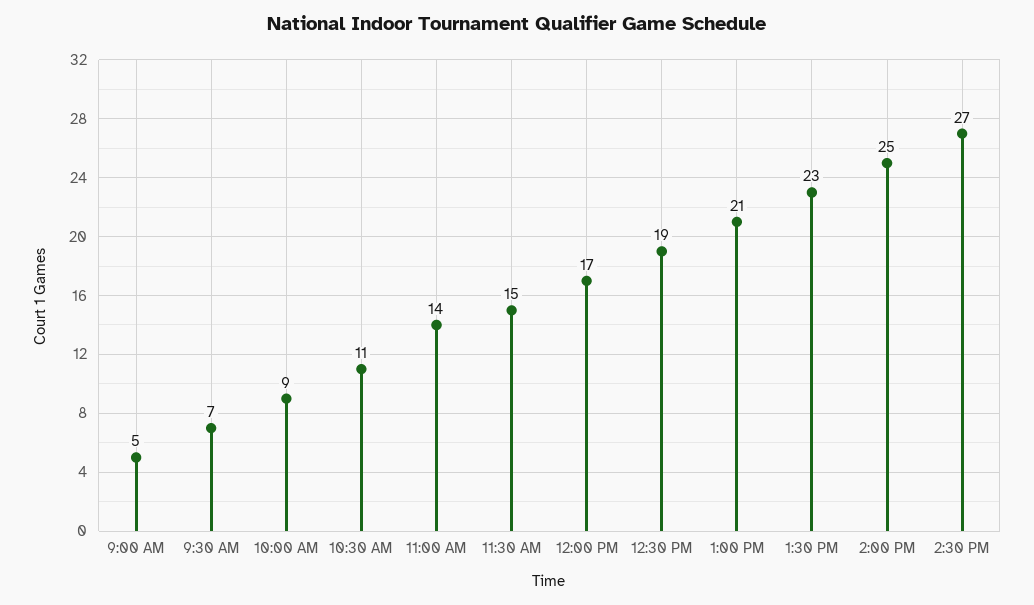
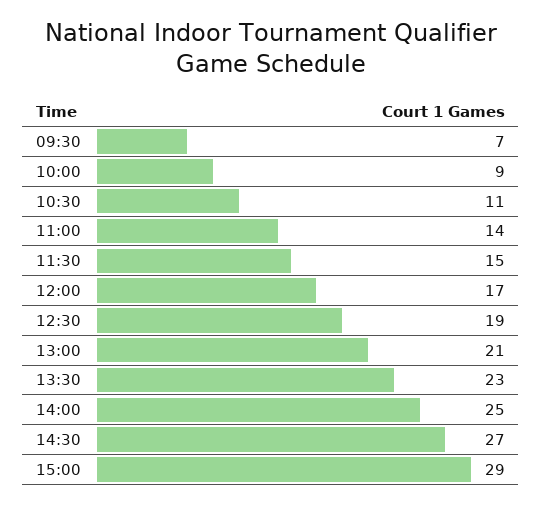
9:00 AM: 5 -> none
15:00: none -> 29

